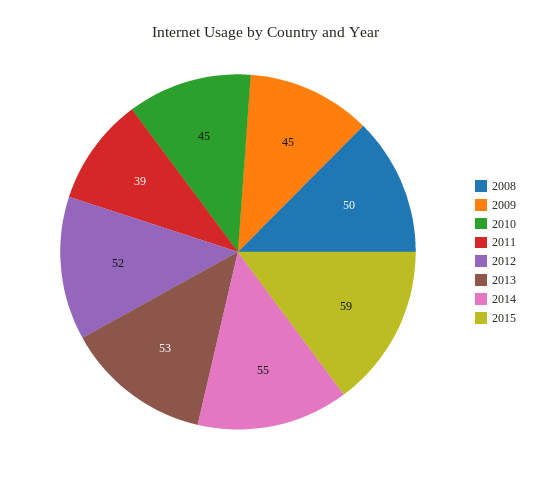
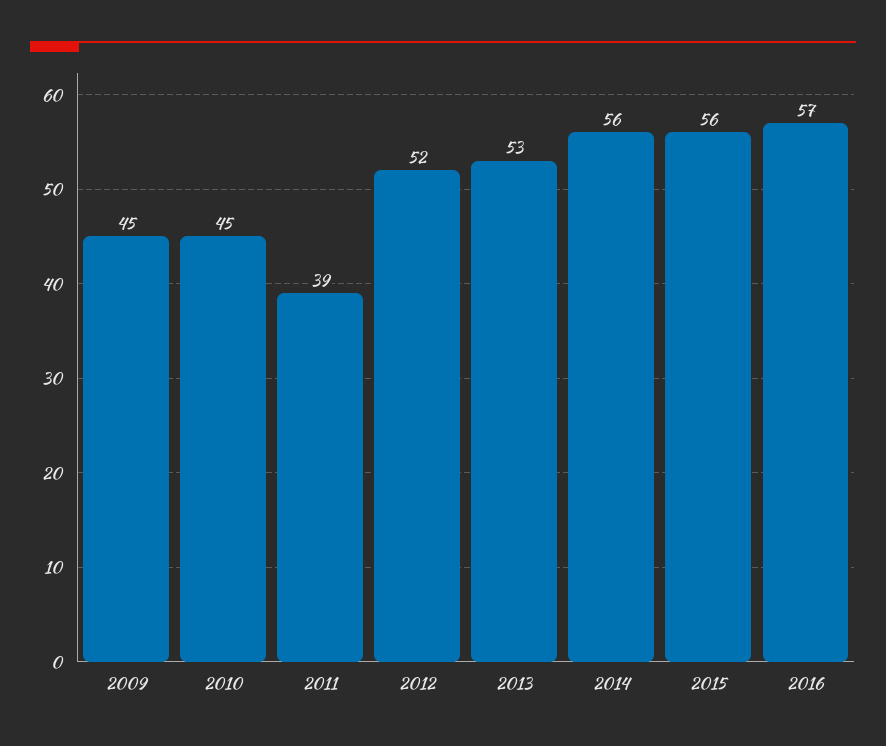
2008: 50 -> none
2014: 55 -> 56
2015: 59 -> 56
2016: none -> 57

